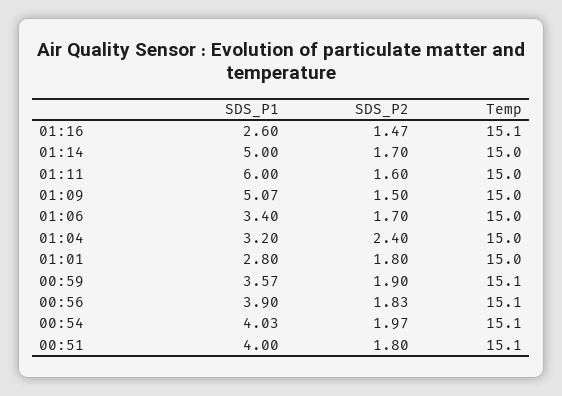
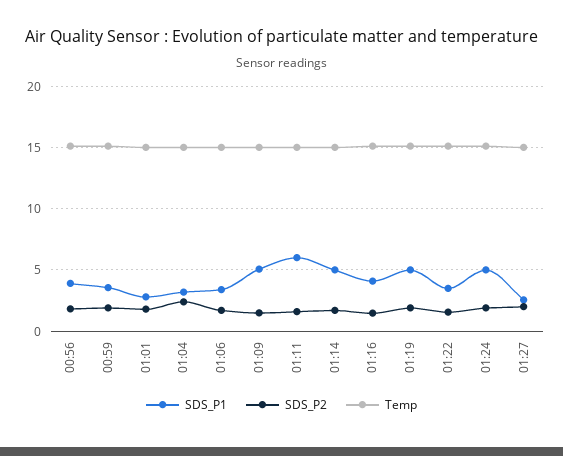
SDS_P1, 01:16: 2.6 -> 4
SDS_P1, 00:54: 4.03 -> none
SDS_P2, 00:54: 1.97 -> none
Temp, 00:54: 15.1 -> none
SDS_P1, 00:51: 4 -> none
SDS_P2, 00:51: 1.8 -> none
Temp, 00:51: 15.1 -> none
SDS_P1, 01:19: none -> 5
SDS_P2, 01:19: none -> 2
Temp, 01:19: none -> 15
SDS_P1, 01:22: none -> 3.5
SDS_P2, 01:22: none -> 1.5
Temp, 01:22: none -> 15
SDS_P1, 01:24: none -> 5
SDS_P2, 01:24: none -> 2
Temp, 01:24: none -> 15
SDS_P1, 01:27: none -> 2.5
SDS_P2, 01:27: none -> 2
Temp, 01:27: none -> 15

